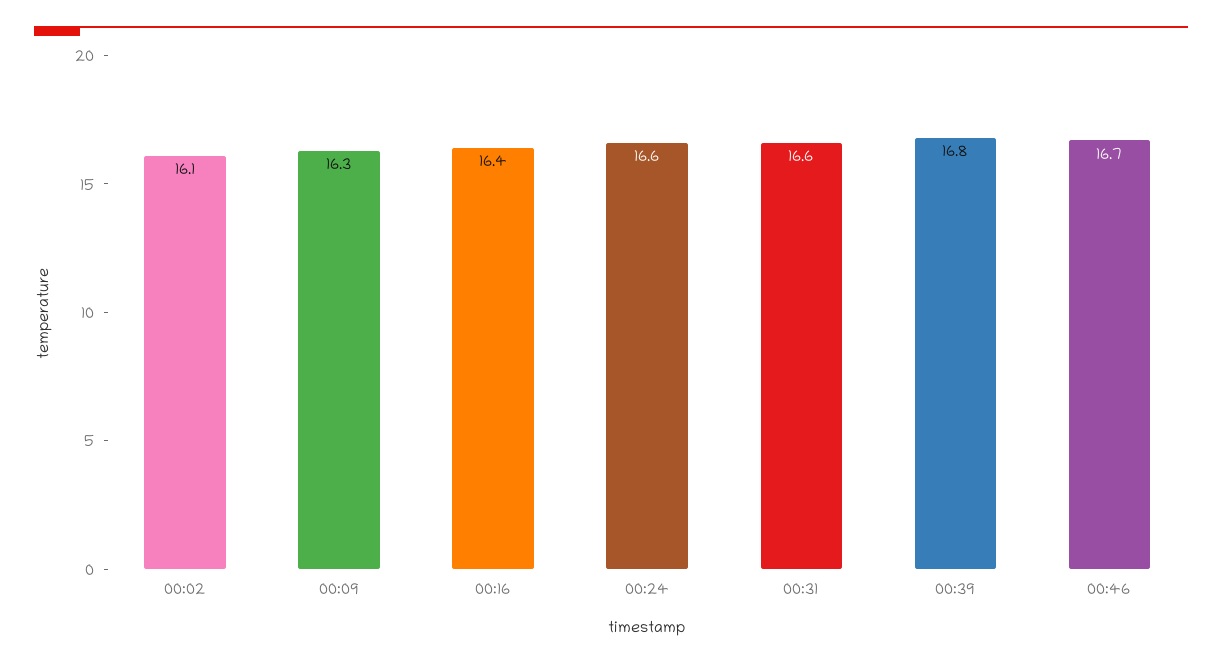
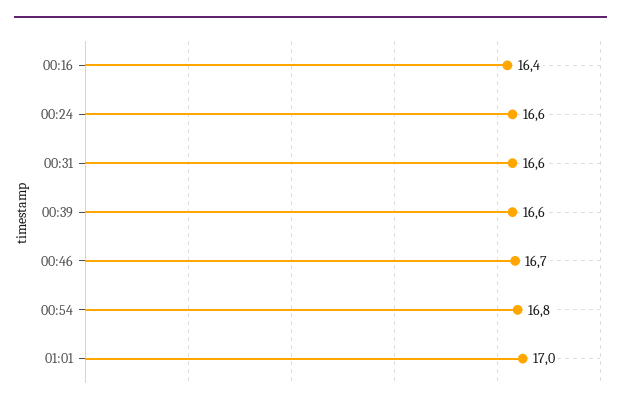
00:02: 16.1 -> none
00:09: 16.3 -> none
00:39: 16.8 -> 16.6
00:54: none -> 16.8
01:01: none -> 17

